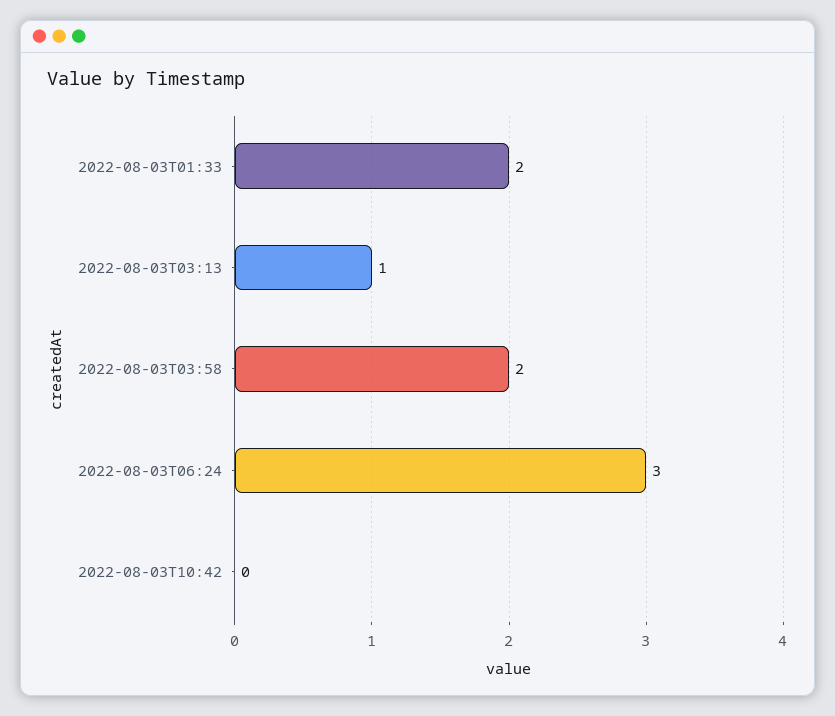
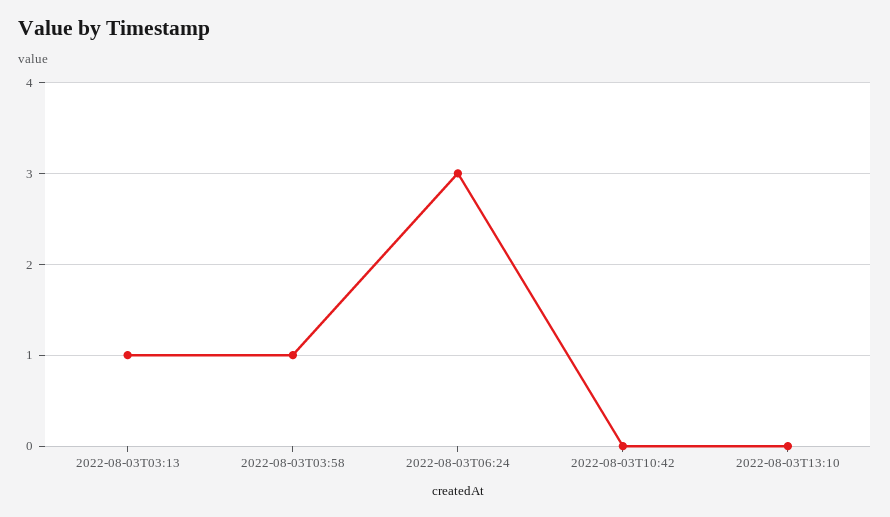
2022-08-03T01:33: 2 -> none
2022-08-03T03:58: 2 -> 1
2022-08-03T13:10: none -> 0

